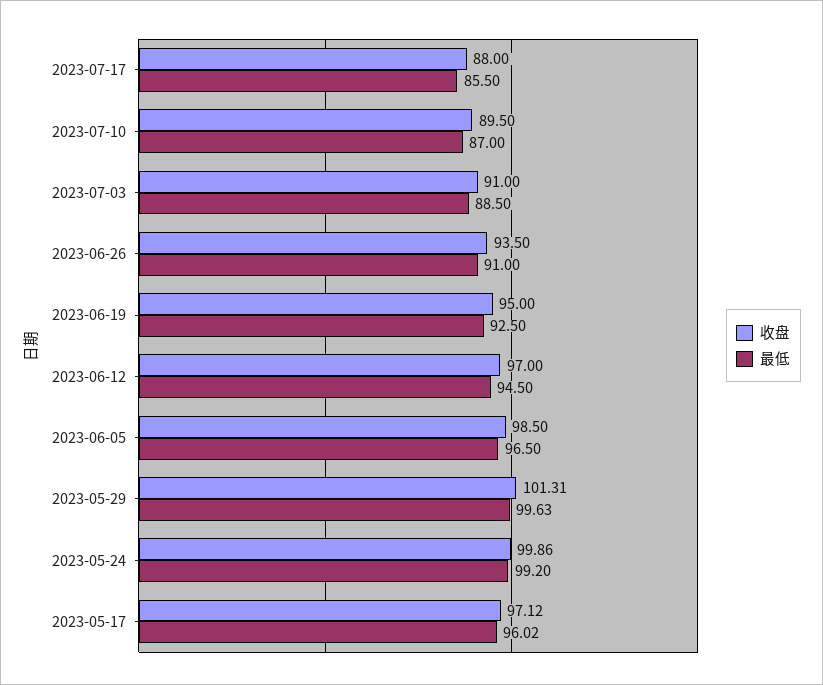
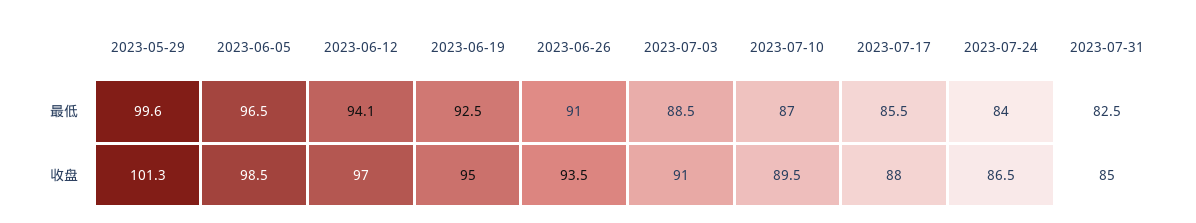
最低, 2023-06-12: 94.5 -> 94.1
收盘, 2023-05-24: 99.86 -> none
最低, 2023-05-24: 99.2 -> none
收盘, 2023-05-17: 97.12 -> none
最低, 2023-05-17: 96.02 -> none
最低, 2023-07-24: none -> 84
最低, 2023-07-31: none -> 82.5
收盘, 2023-07-24: none -> 86.5
收盘, 2023-07-31: none -> 85

